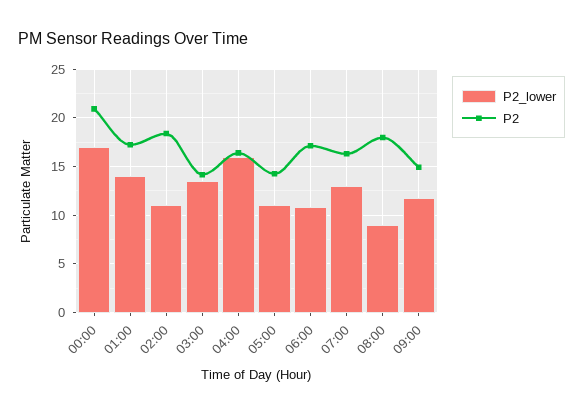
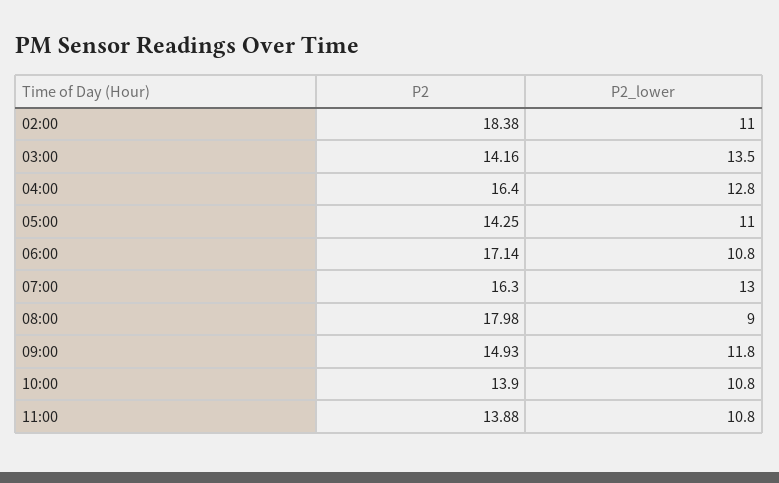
P2_lower, 00:00: 17 -> none
P2, 00:00: 21 -> none
P2_lower, 01:00: 14 -> none
P2, 01:00: 17 -> none
P2_lower, 04:00: 16 -> 12.8
P2, 10:00: none -> 13.9
P2_lower, 10:00: none -> 10.8
P2, 11:00: none -> 13.88
P2_lower, 11:00: none -> 10.8

